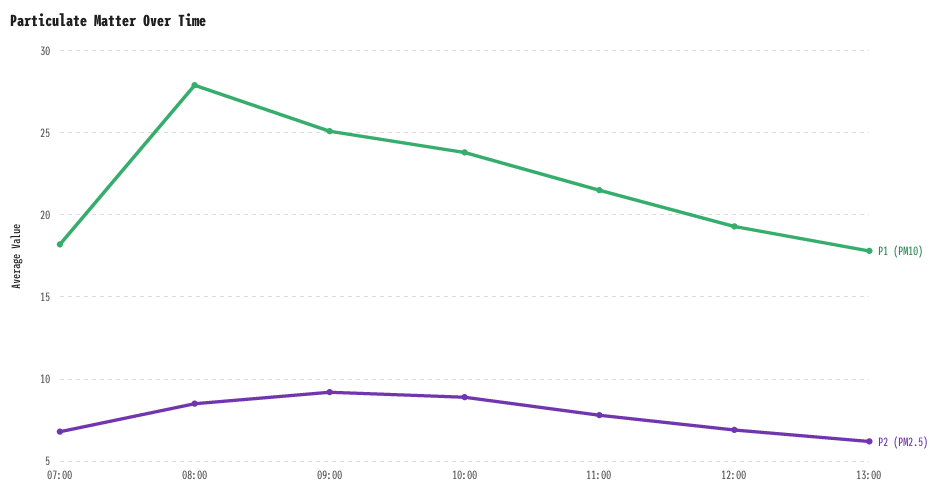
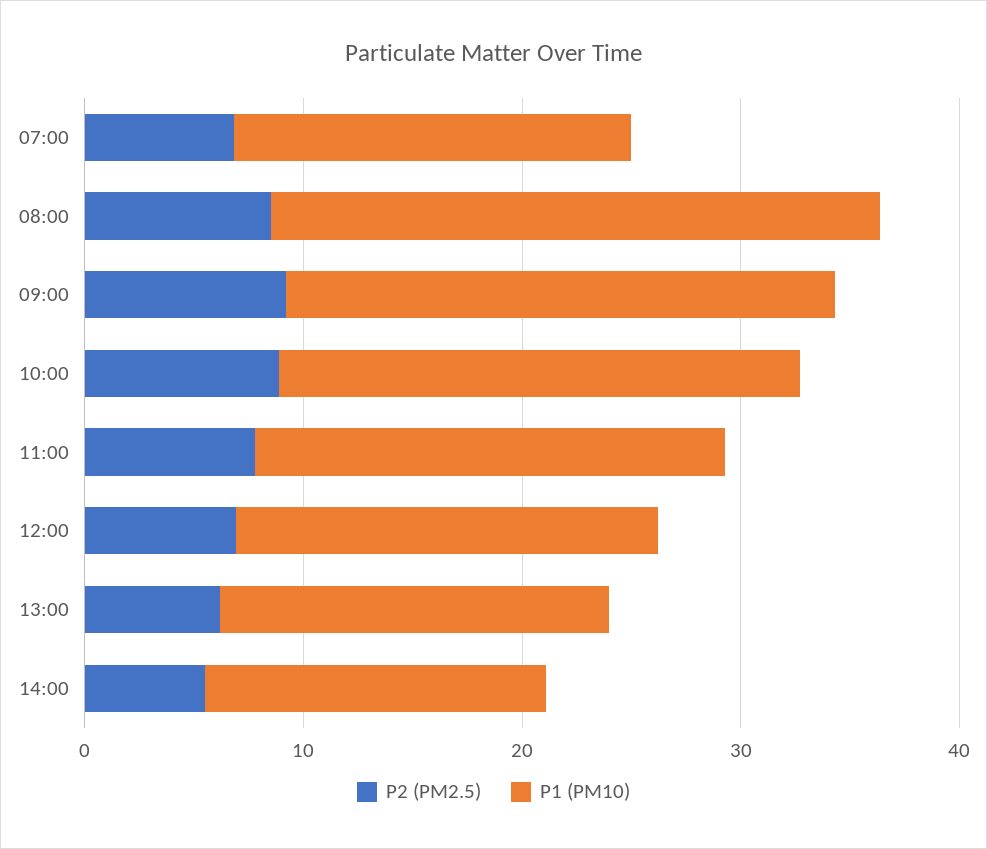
P2 (PM2.5), 14:00: none -> 6
P1 (PM10), 14:00: none -> 16

